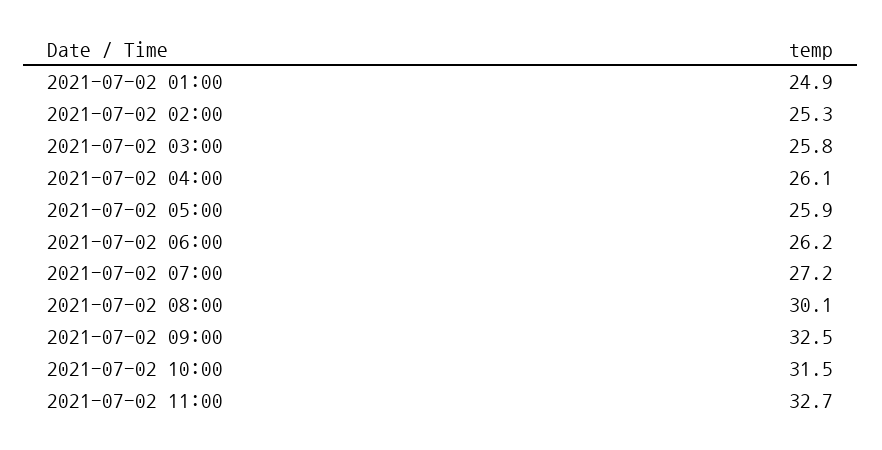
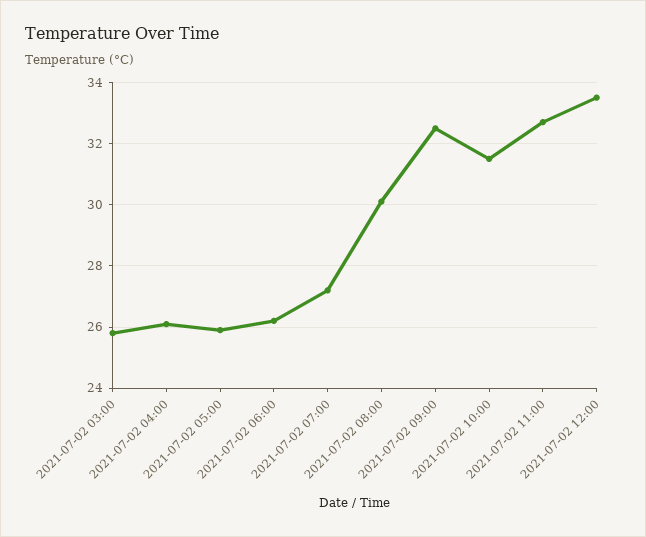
2021-07-02 01:00: 24.9 -> none
2021-07-02 02:00: 25.3 -> none
2021-07-02 12:00: none -> 33.5

